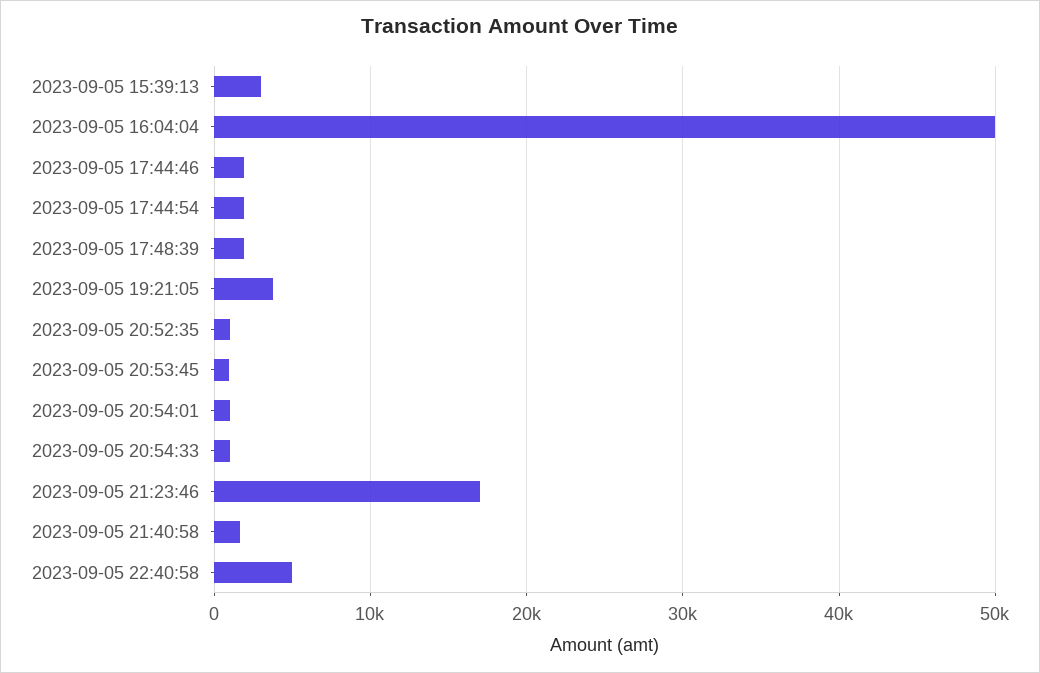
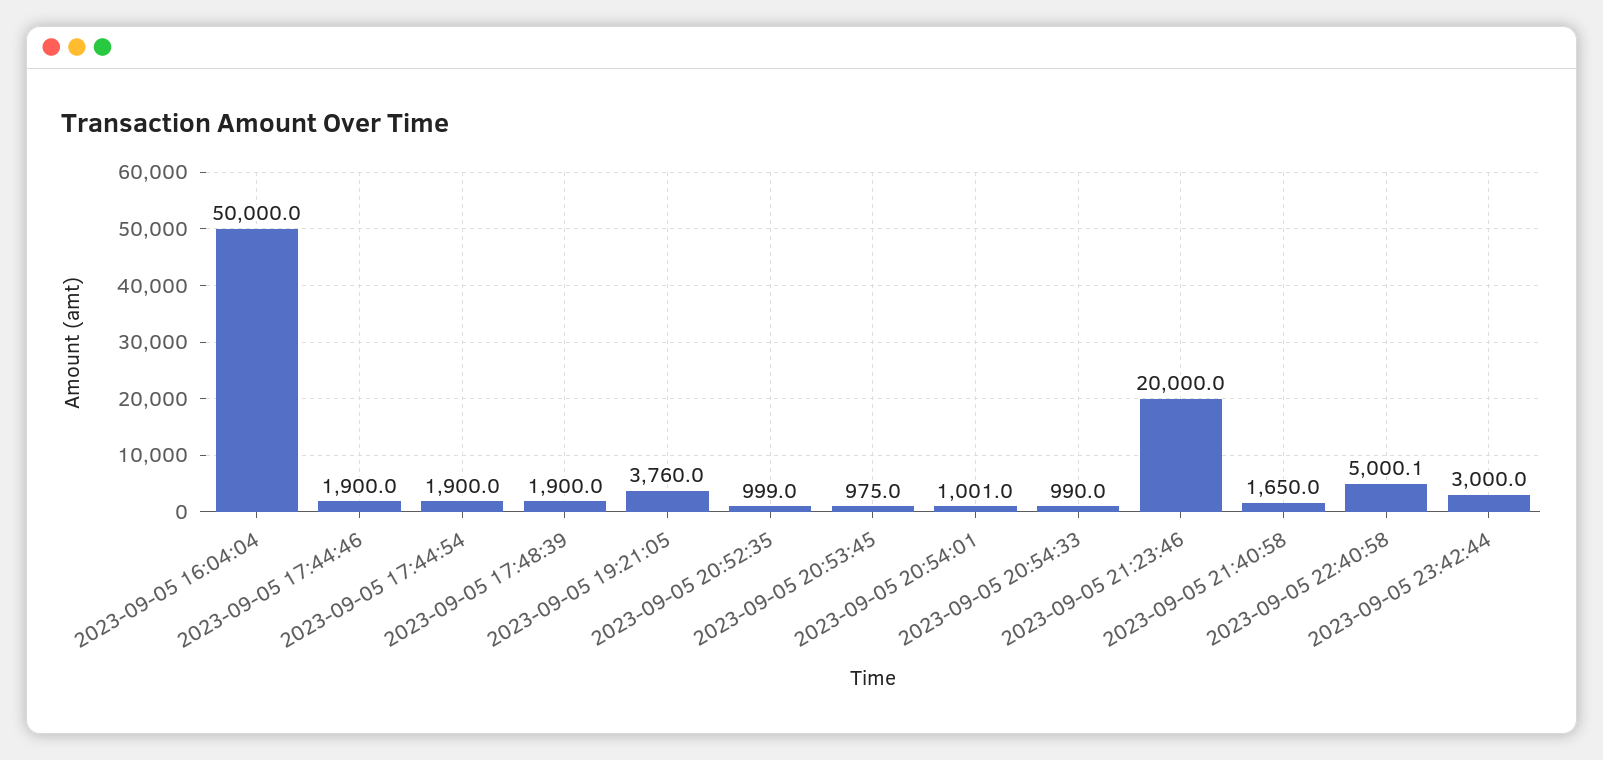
2023-09-05 15:39:13: 3000 -> none
2023-09-05 21:23:46: 17000 -> 20000
2023-09-05 23:42:44: none -> 3000

